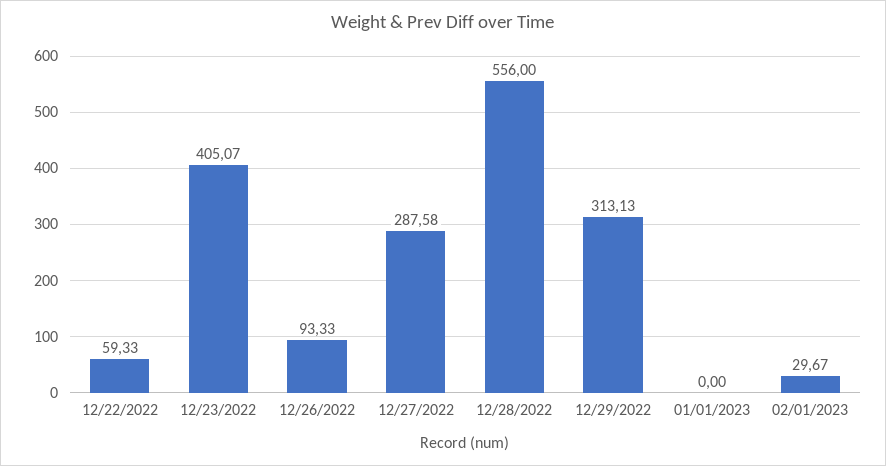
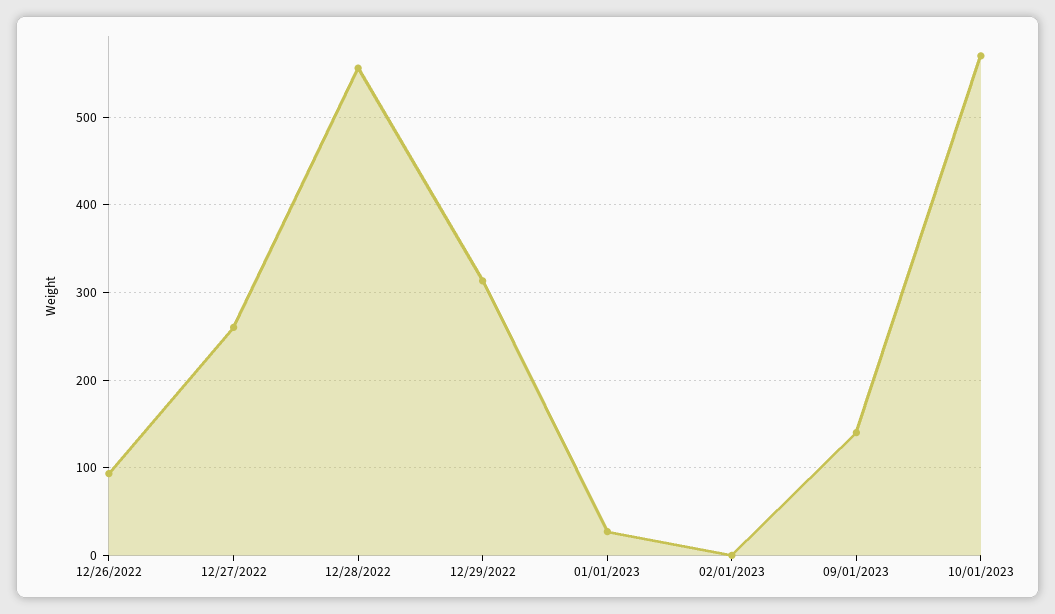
12/22/2022: 59.33 -> none
12/23/2022: 405.07 -> none
12/27/2022: 287.58 -> 260
01/01/2023: 0 -> 30
02/01/2023: 29.67 -> 0
09/01/2023: none -> 140
10/01/2023: none -> 570

